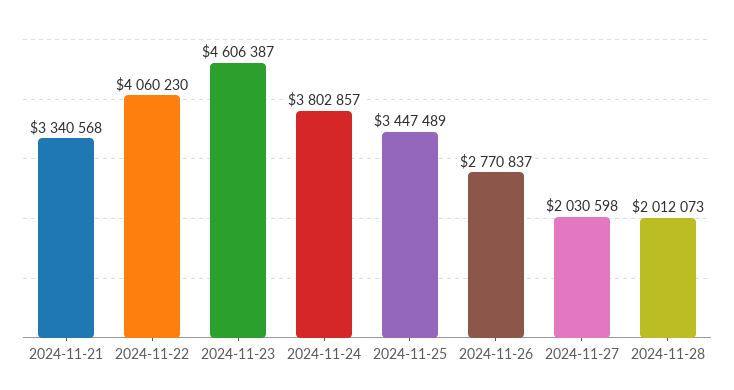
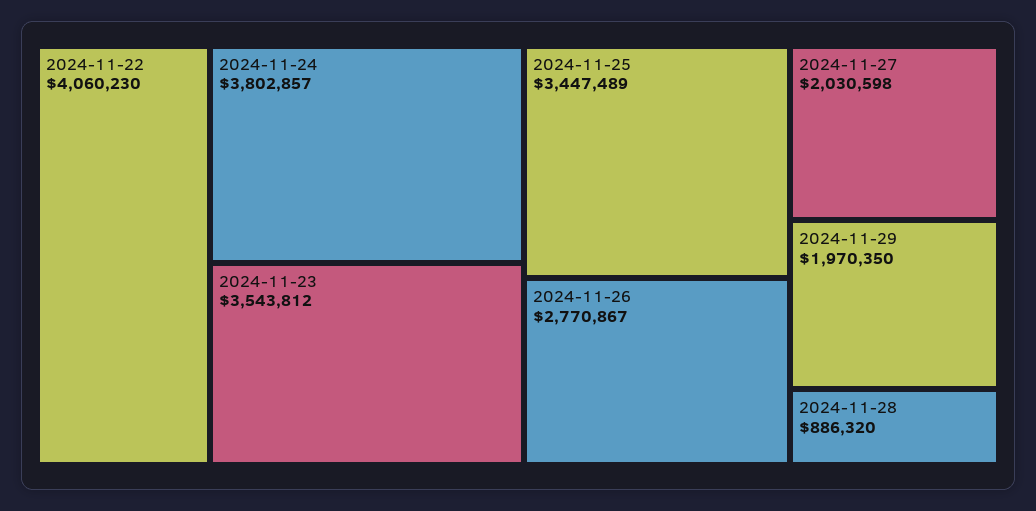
2024-11-21: 3340568 -> none
2024-11-23: 4606387 -> 3543812
2024-11-26: 2770837 -> 2770867
2024-11-28: 2012073 -> 886320
2024-11-29: none -> 1970350

